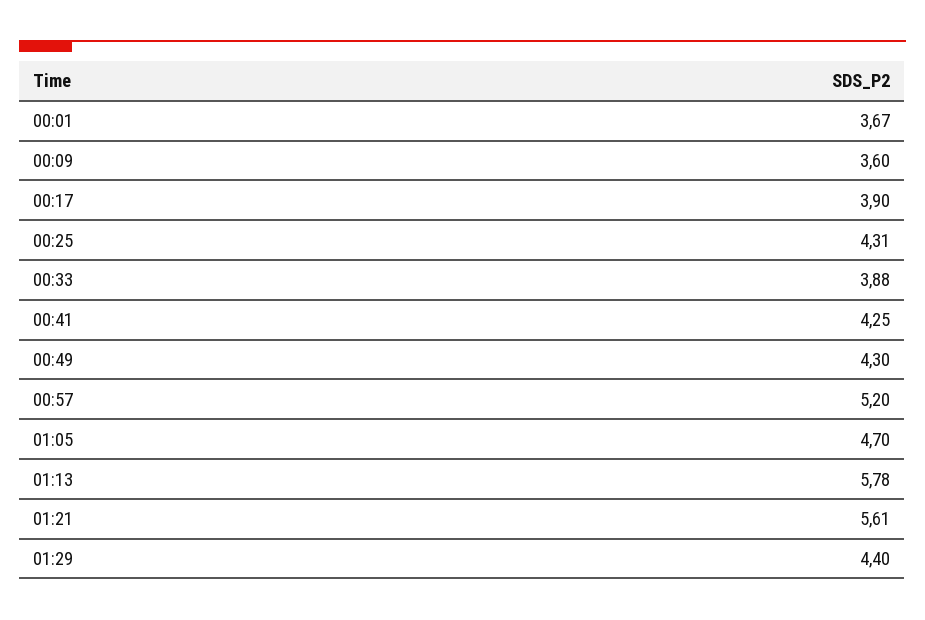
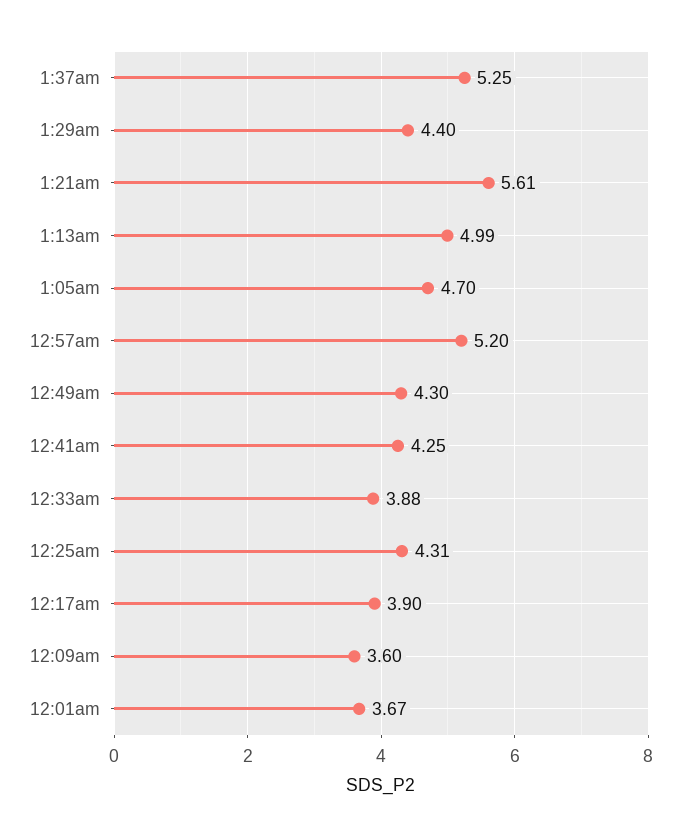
01:13: 5.78 -> 4.99
1:37am: none -> 5.25

